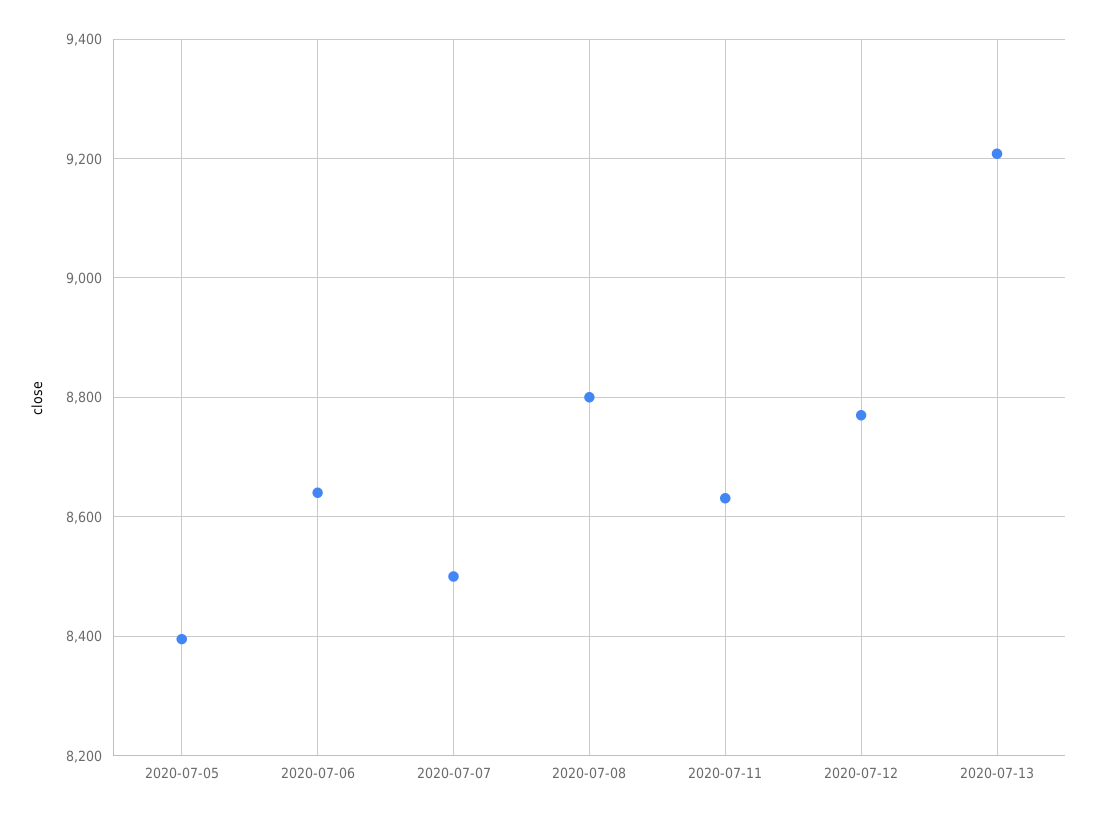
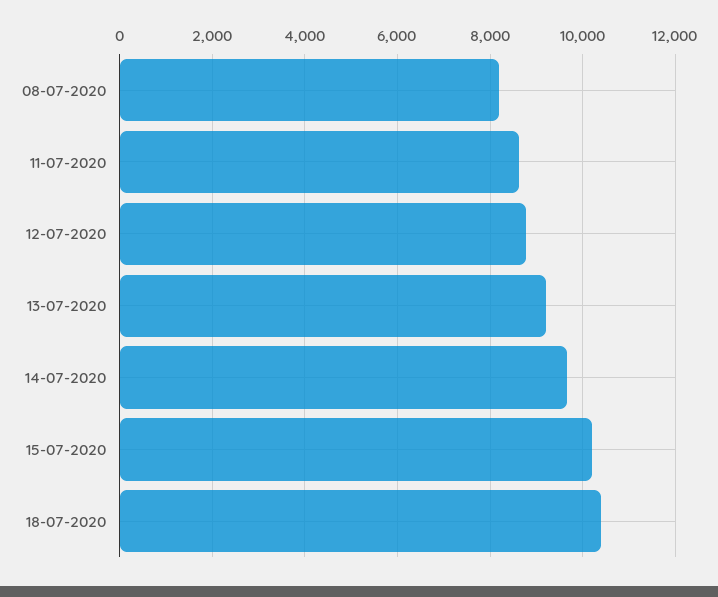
2020-07-05: 8400 -> none
2020-07-06: 8640 -> none
2020-07-07: 8500 -> none
2020-07-08: 8800 -> 8200
14-07-2020: none -> 9600
15-07-2020: none -> 10200
18-07-2020: none -> 10400

